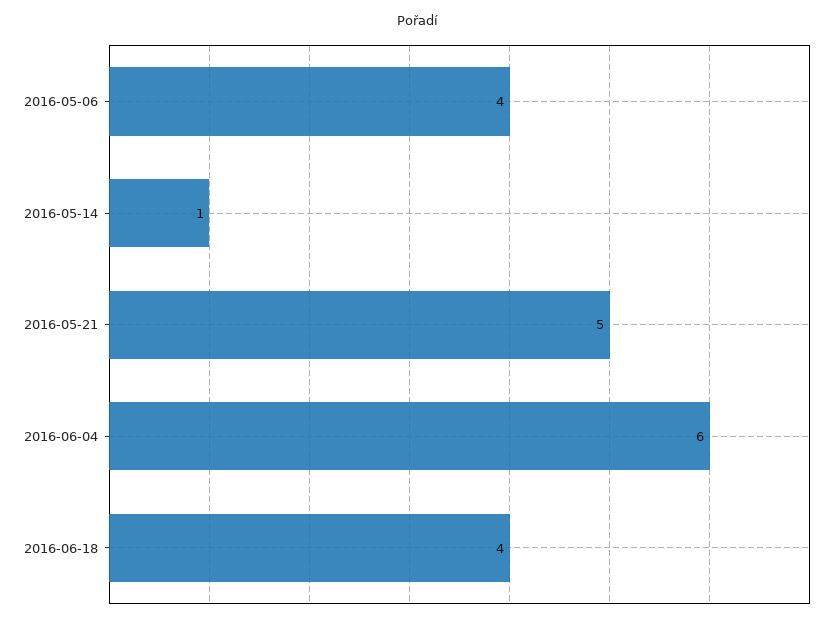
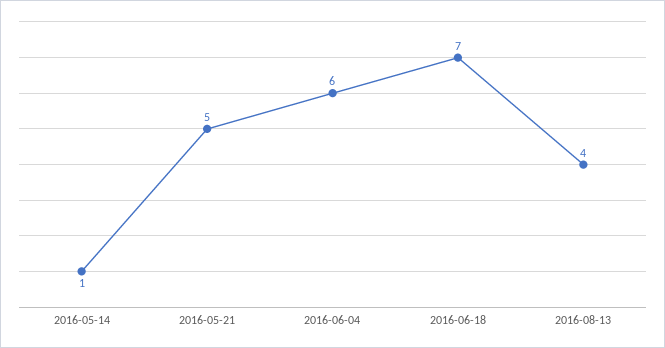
2016-05-06: 4 -> none
2016-06-18: 4 -> 7
2016-08-13: none -> 4

